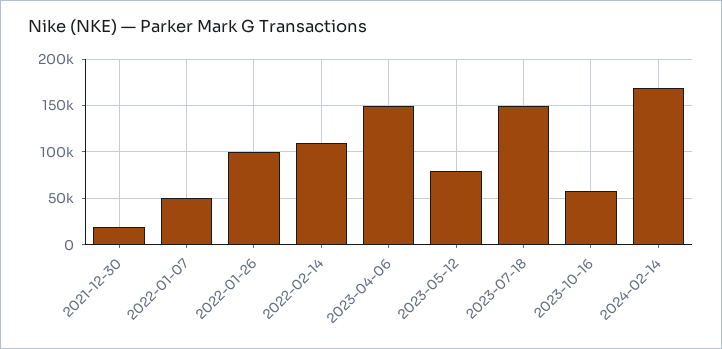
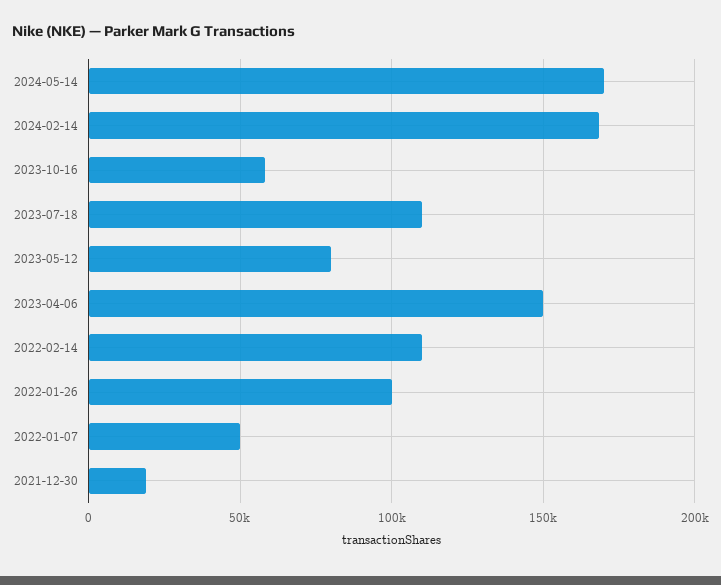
2023-07-18: 150000 -> 110000
2024-05-14: none -> 170000

